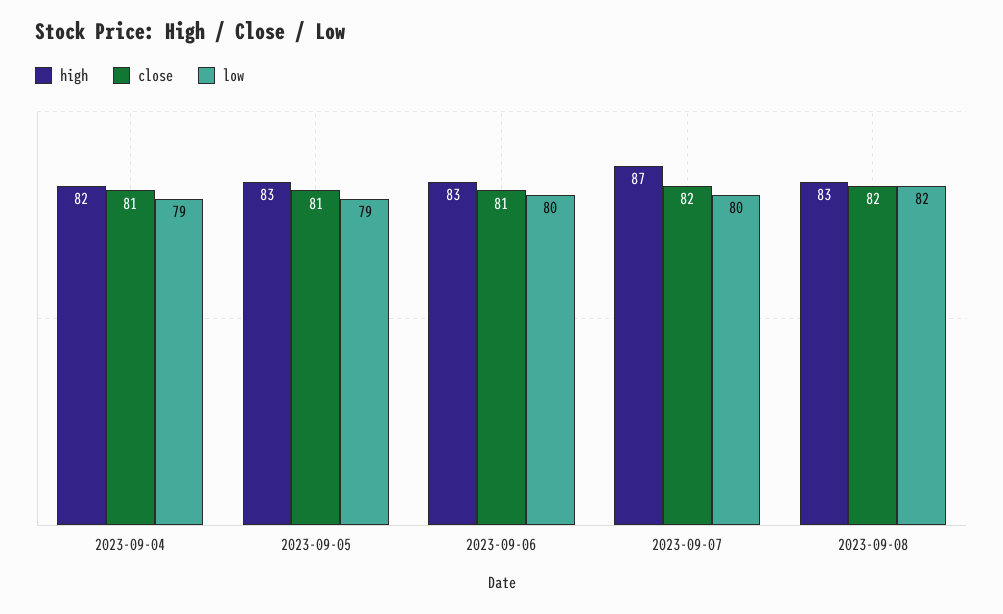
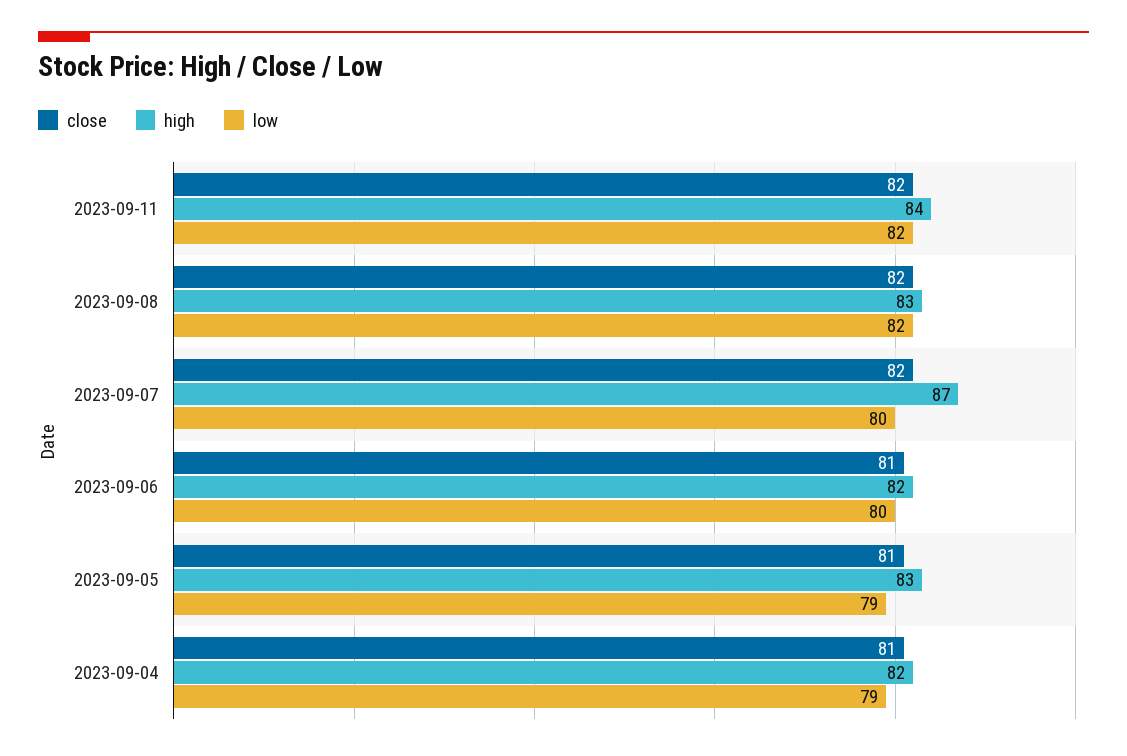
high, 2023-09-06: 83 -> 82
close, 2023-09-11: none -> 82
high, 2023-09-11: none -> 84
low, 2023-09-11: none -> 82

